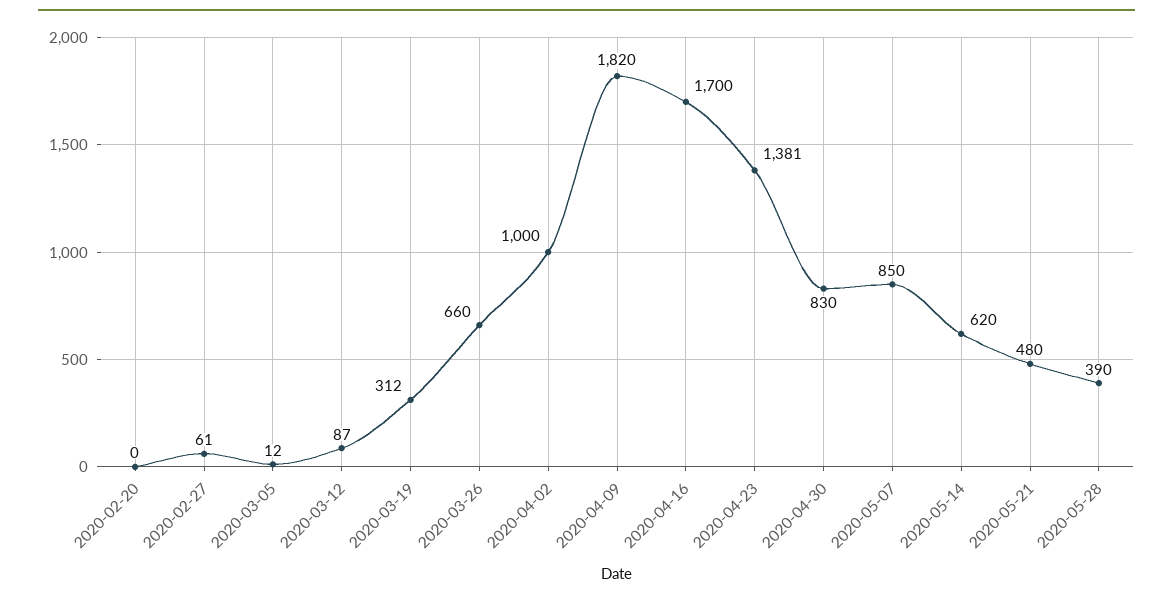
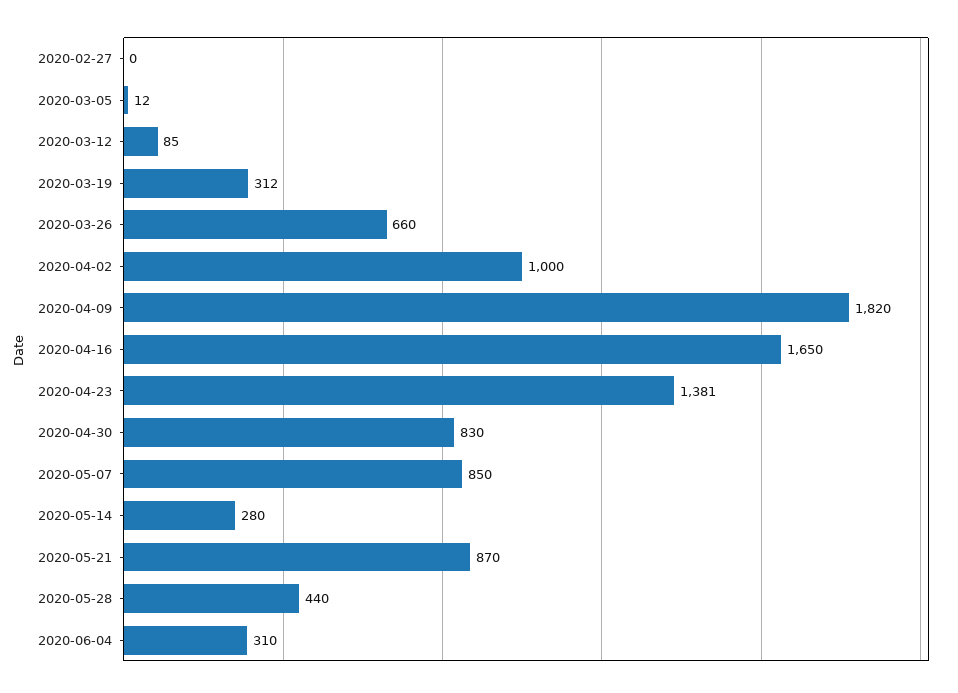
2020-02-20: 0 -> none
2020-02-27: 61 -> 0
2020-03-12: 87 -> 85
2020-04-16: 1700 -> 1650
2020-05-14: 620 -> 280
2020-05-21: 480 -> 870
2020-05-28: 390 -> 440
2020-06-04: none -> 310

